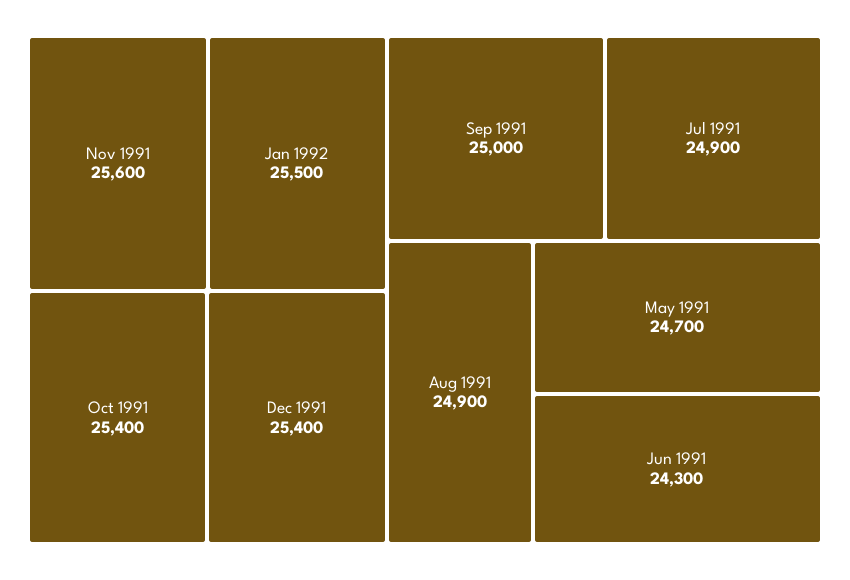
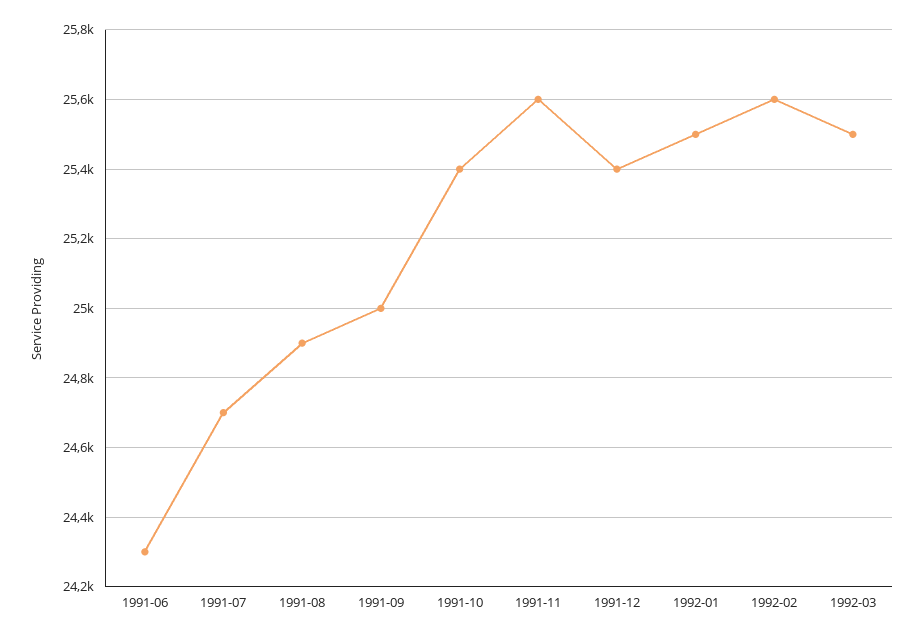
Jul 1991: 24900 -> 24700
May 1991: 24700 -> none
1992-02: none -> 25600
1992-03: none -> 25500

